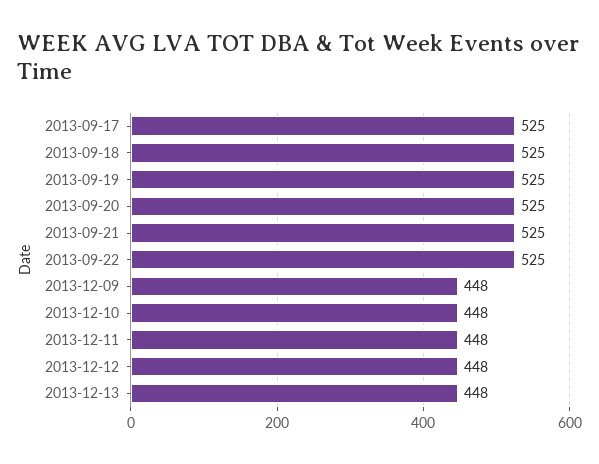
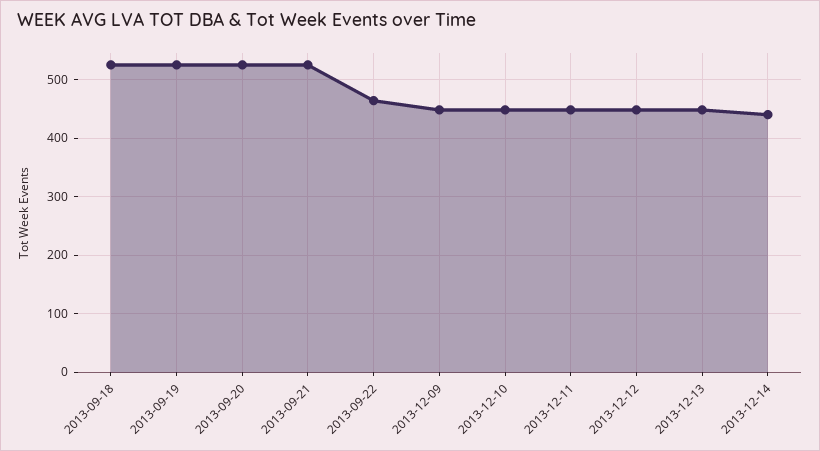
2013-09-17: 525 -> none
2013-09-22: 525 -> 460
2013-12-14: none -> 440

